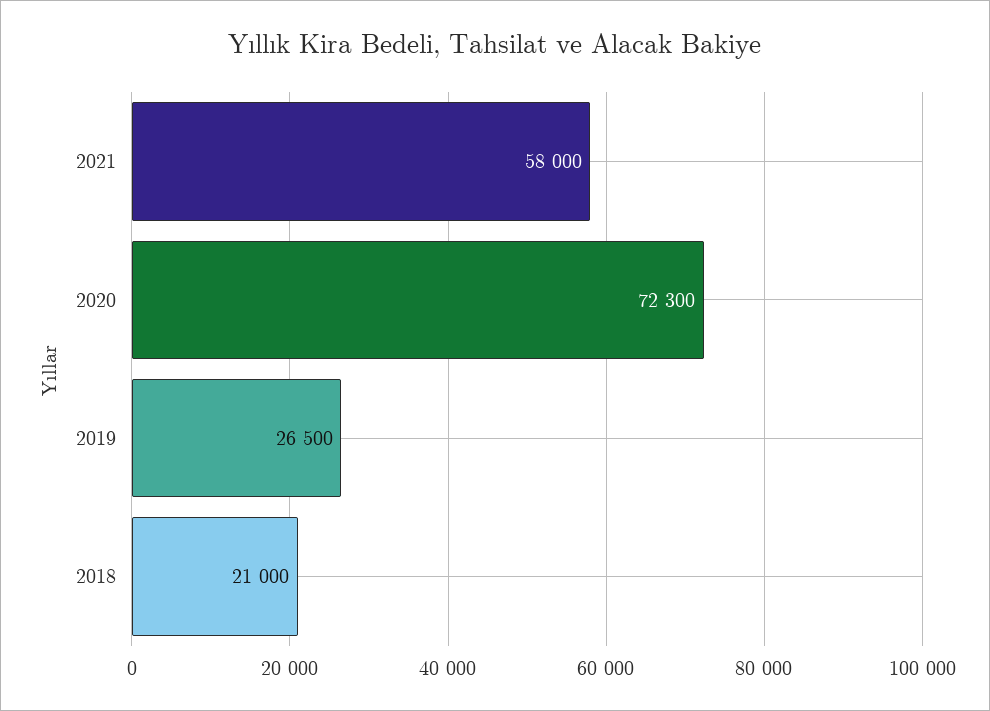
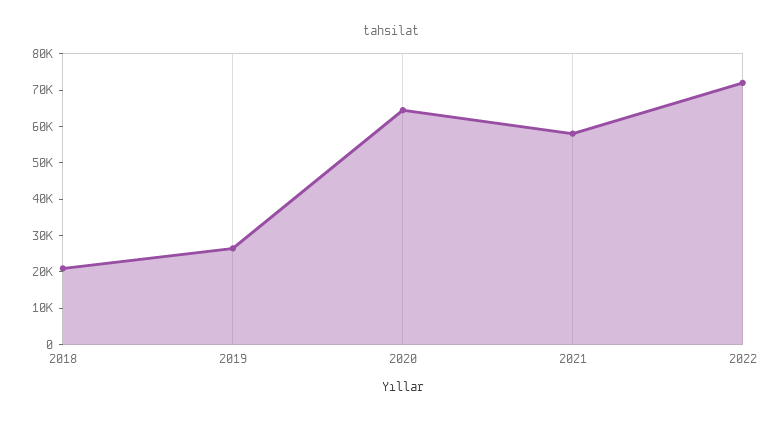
2020: 72300 -> 65000
2022: none -> 72500

